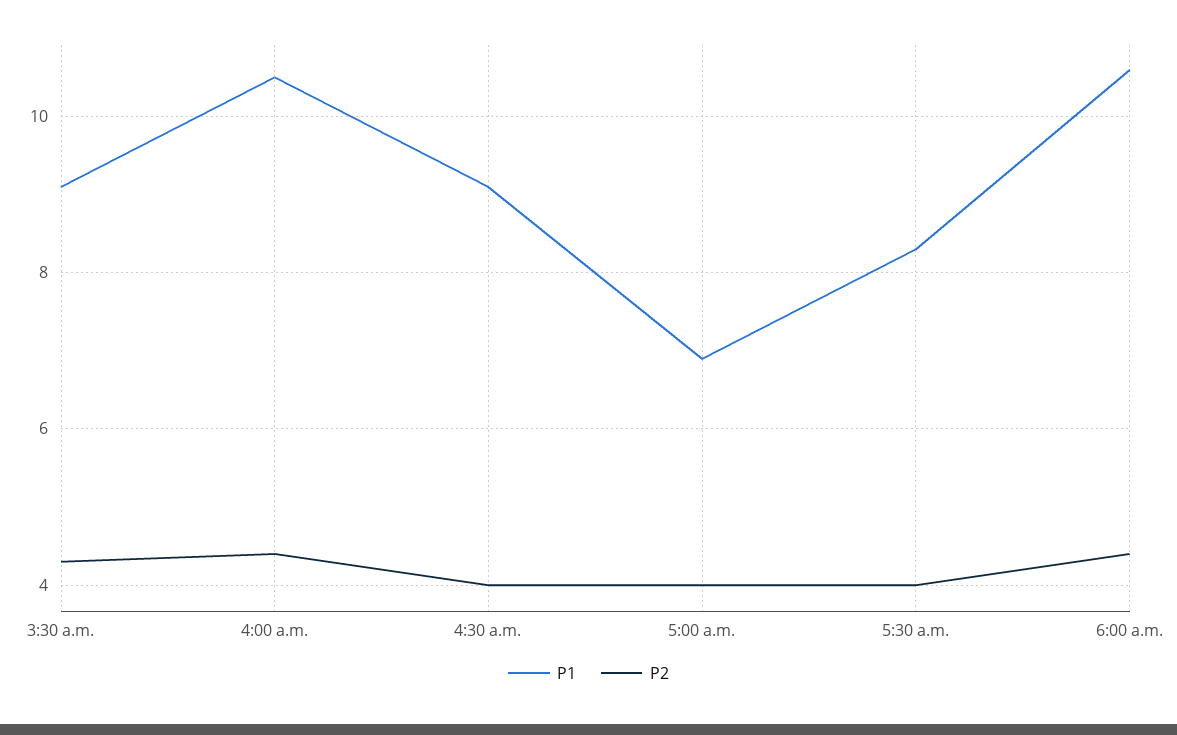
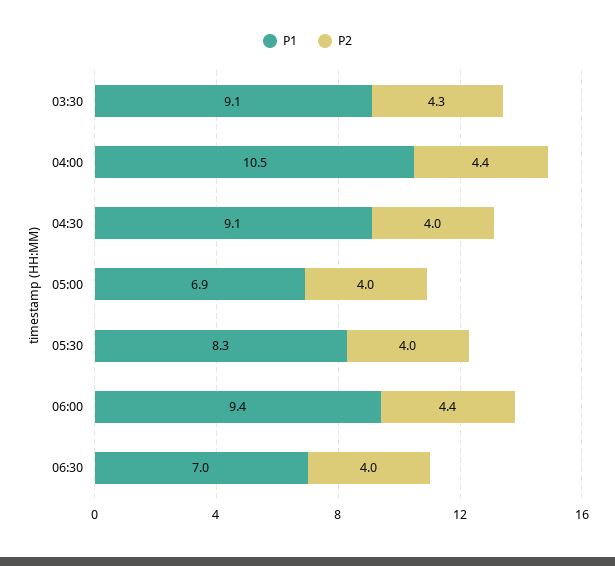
P1, 6:00 a.m.: 10.5 -> 9.4
P1, 06:30: none -> 7
P2, 06:30: none -> 4

